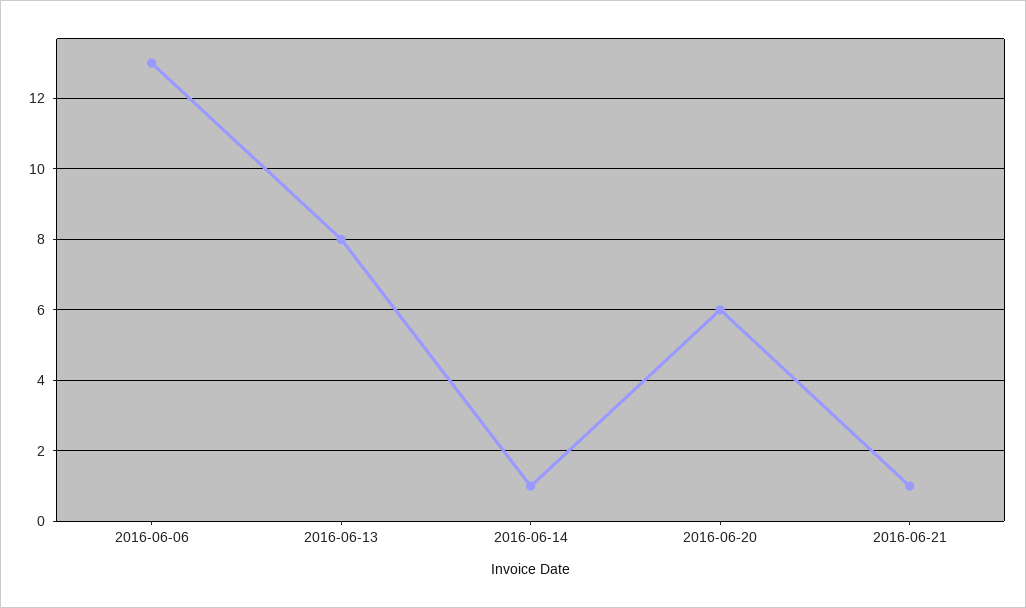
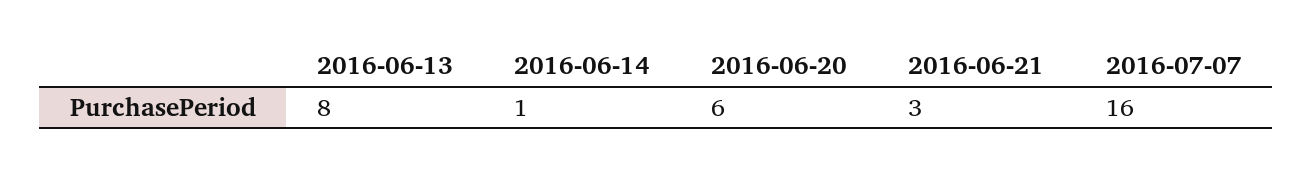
2016-06-06: 13 -> none
2016-06-21: 1 -> 3
2016-07-07: none -> 16

